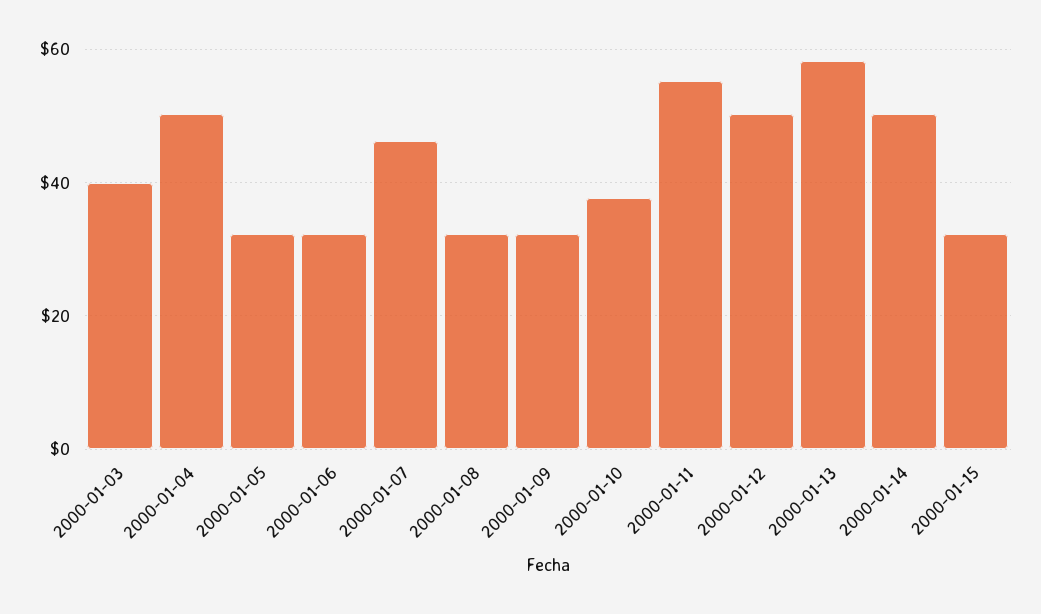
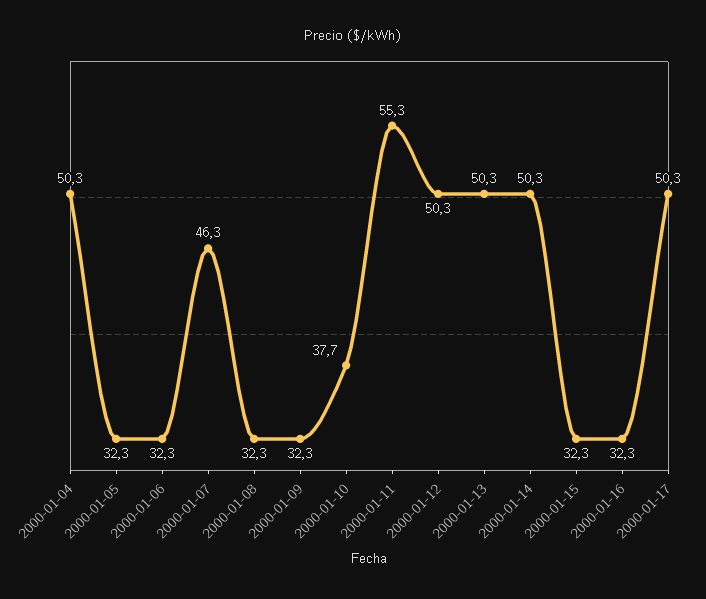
2000-01-03: 40 -> none
2000-01-13: 58 -> 50.3
2000-01-16: none -> 32.3
2000-01-17: none -> 50.3

